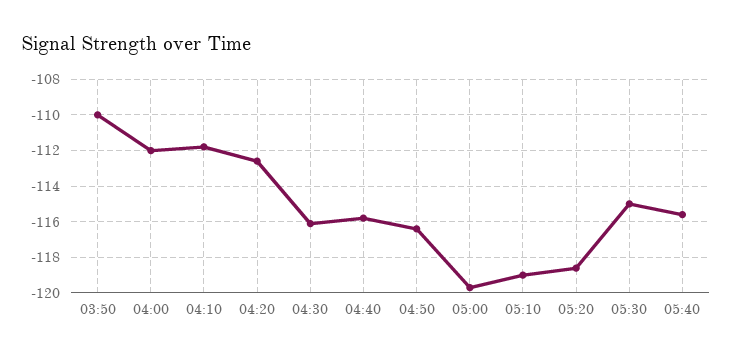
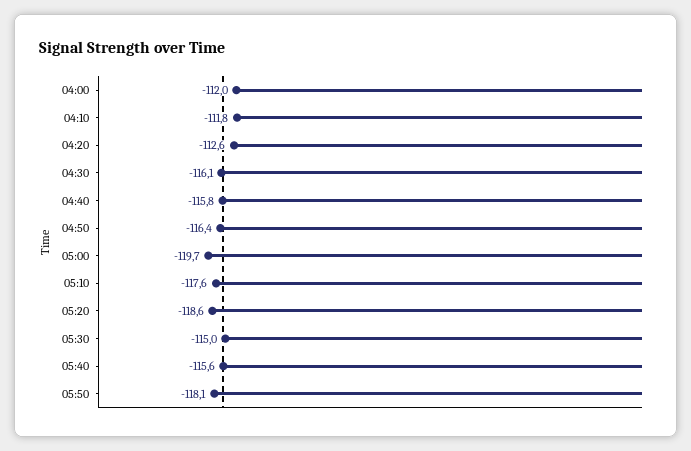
03:50: -110 -> none
05:10: -119 -> -117.6
05:50: none -> -118.1

